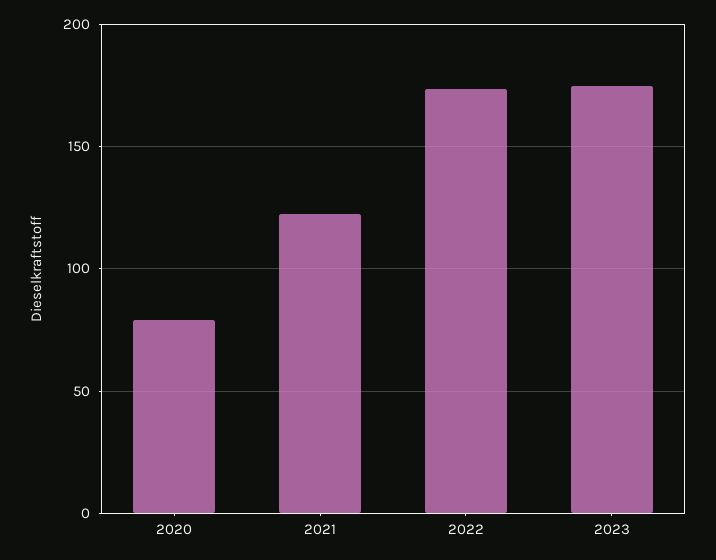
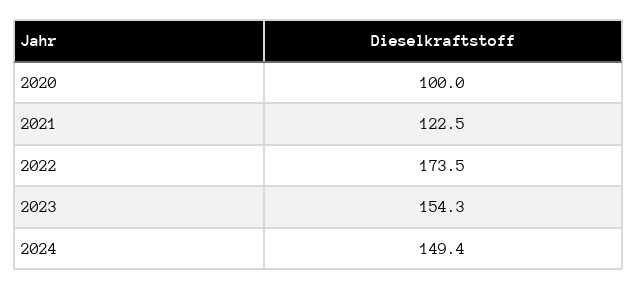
2020: 80 -> 100
2023: 175 -> 154.3
2024: none -> 149.4

